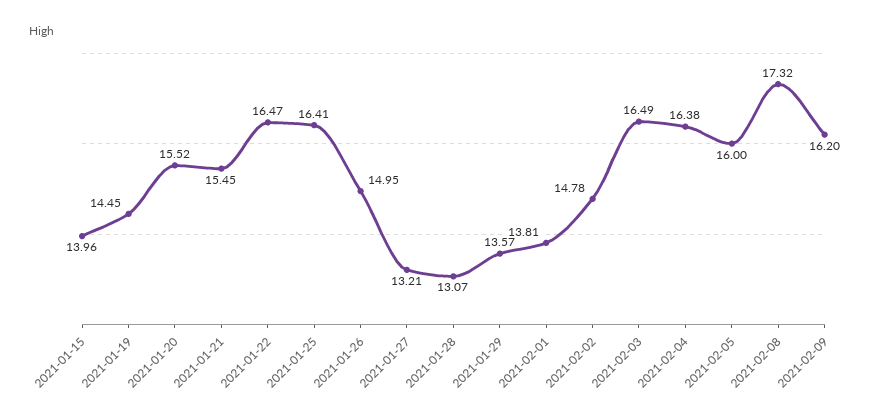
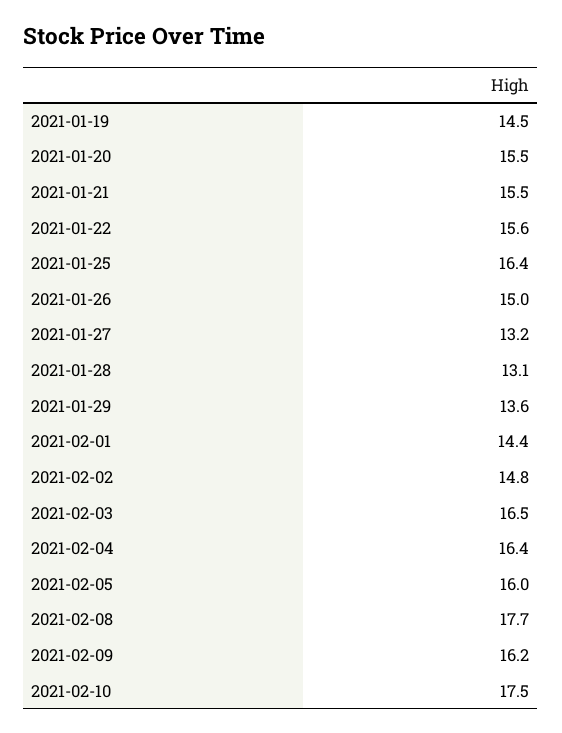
2021-01-15: 13.96 -> none
2021-01-22: 16.47 -> 15.6
2021-02-01: 13.81 -> 14.4
2021-02-08: 17.32 -> 17.7
2021-02-10: none -> 17.5

